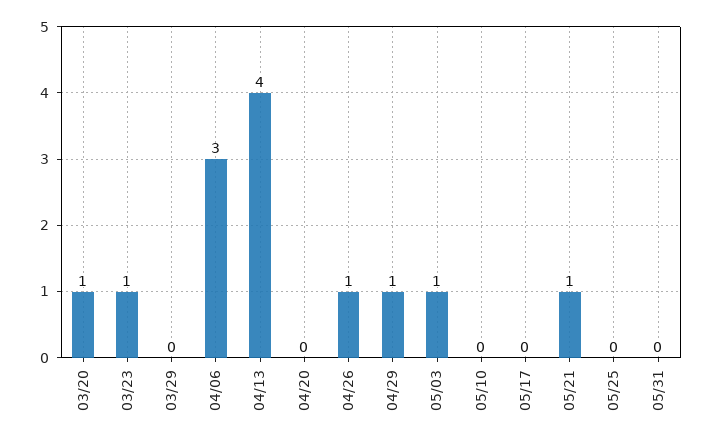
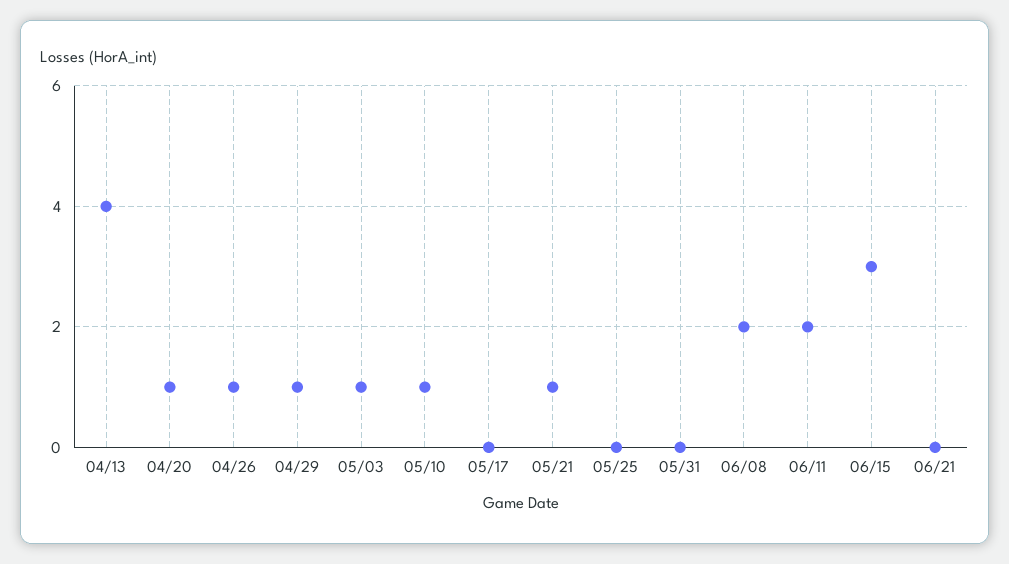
03/20: 1 -> none
03/23: 1 -> none
03/29: 0 -> none
04/06: 3 -> none
04/20: 0 -> 1
05/10: 0 -> 1
06/08: none -> 2
06/11: none -> 2
06/15: none -> 3
06/21: none -> 0

